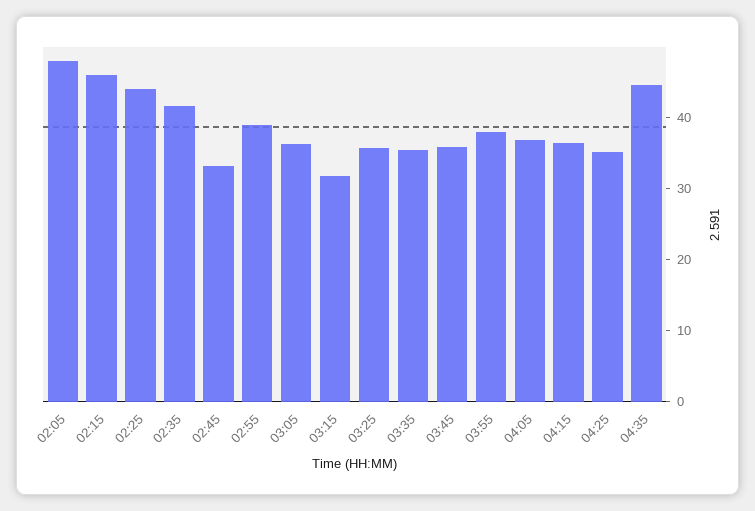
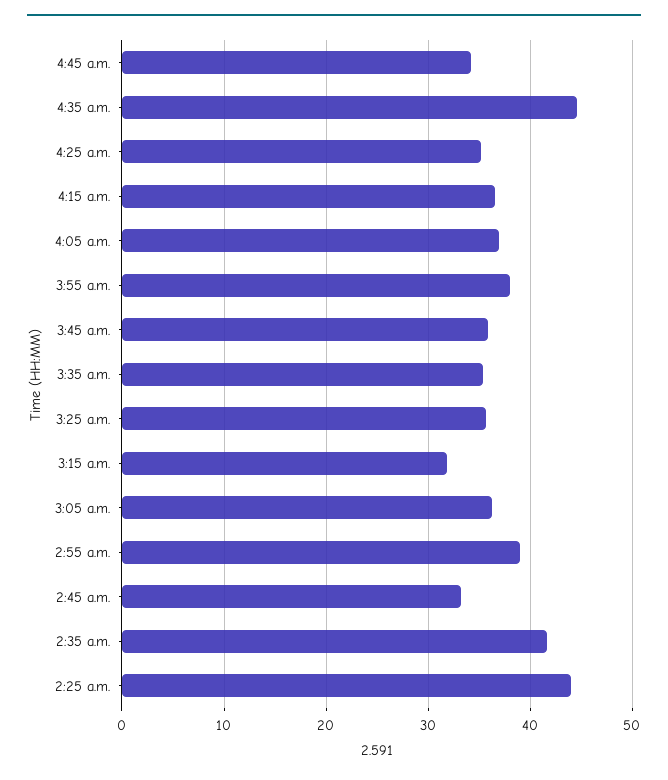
02:05: 48 -> none
02:15: 46 -> none
4:45 a.m.: none -> 34

